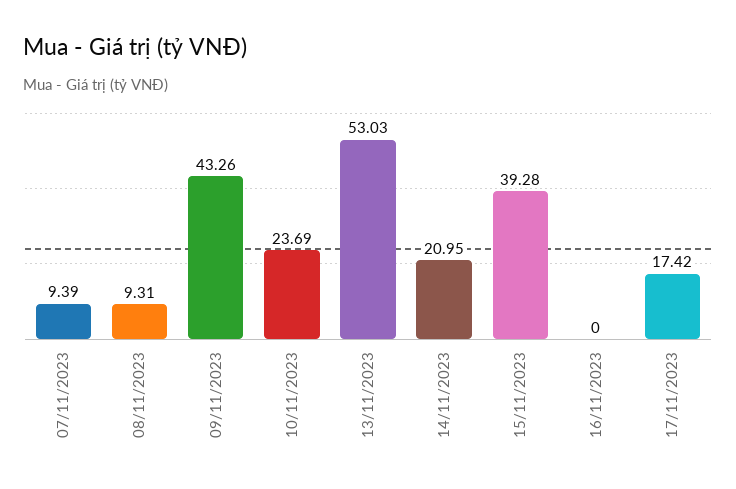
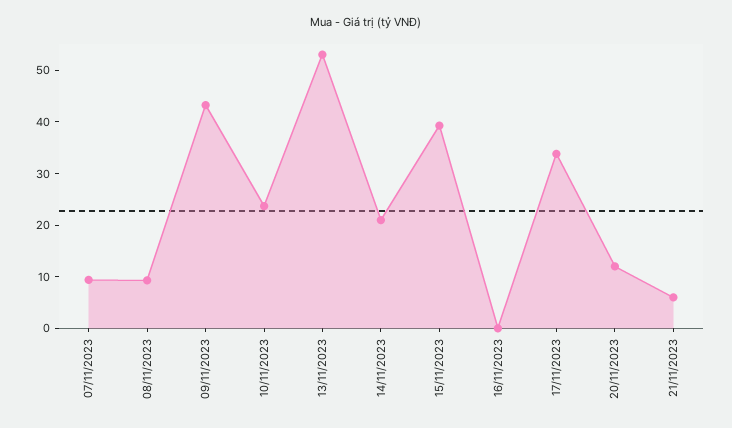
17/11/2023: 17.42 -> 34
20/11/2023: none -> 12
21/11/2023: none -> 6

